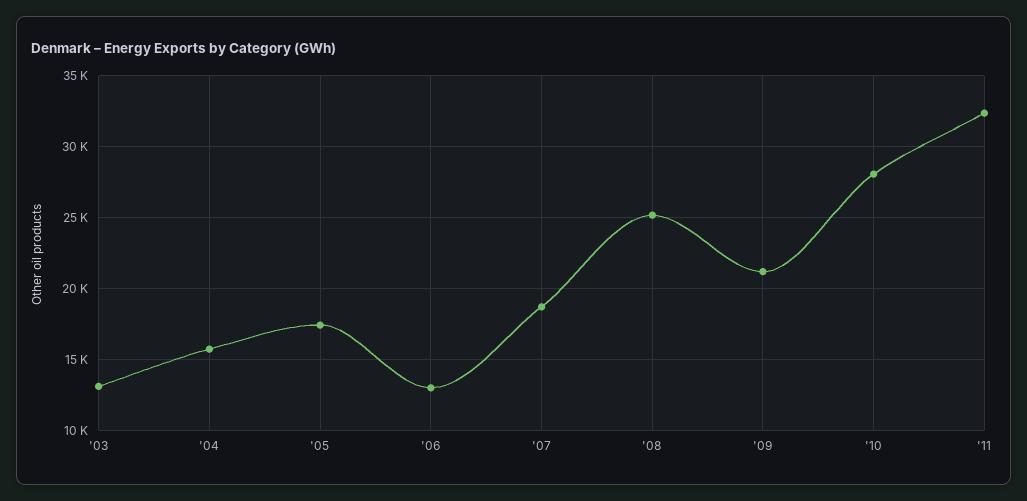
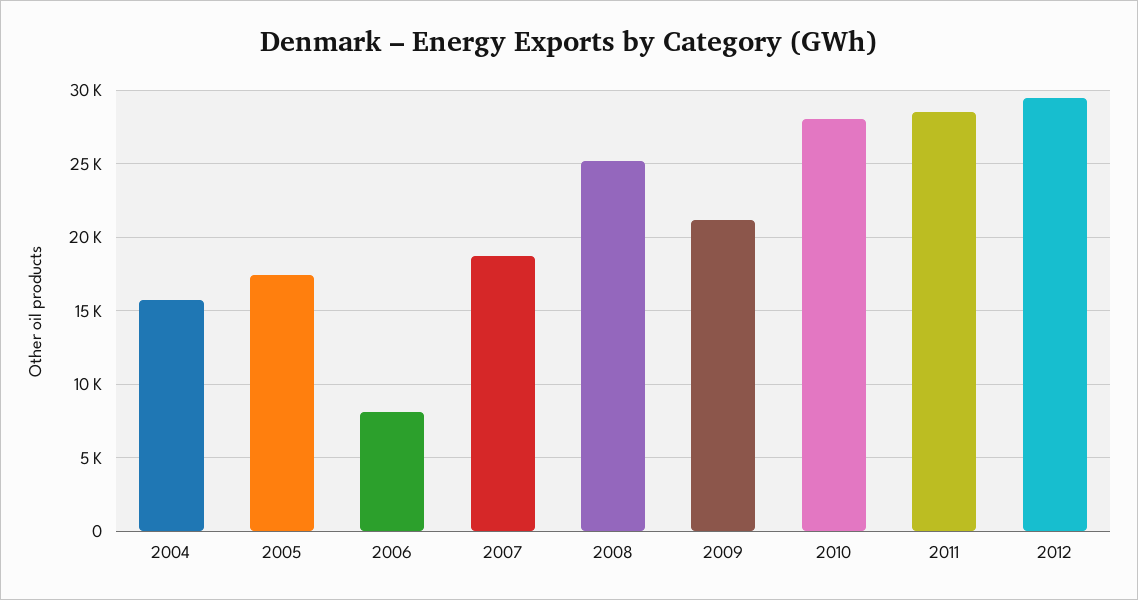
'03: 13000 -> none
'06: 13000 -> 8000
'11: 32500 -> 28500
2012: none -> 29500

